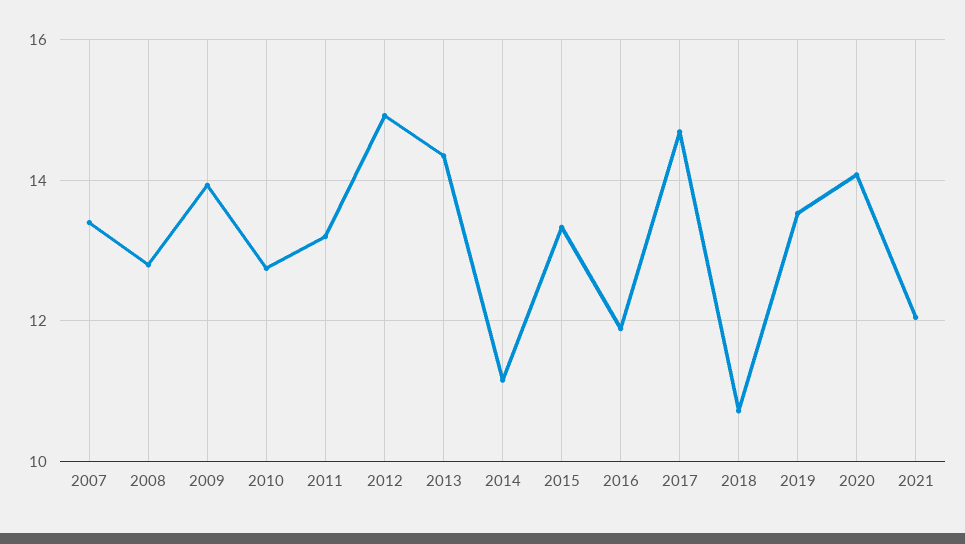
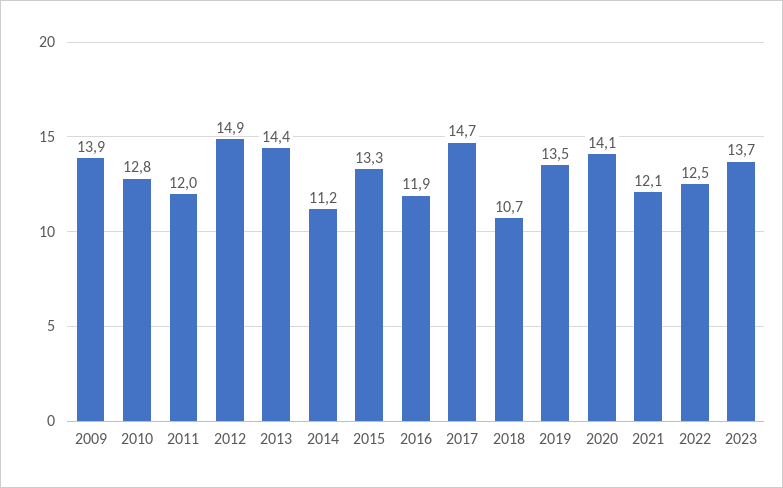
2007: 13.4 -> none
2008: 12.8 -> none
2011: 13.2 -> 12
2022: none -> 12.5
2023: none -> 13.7

